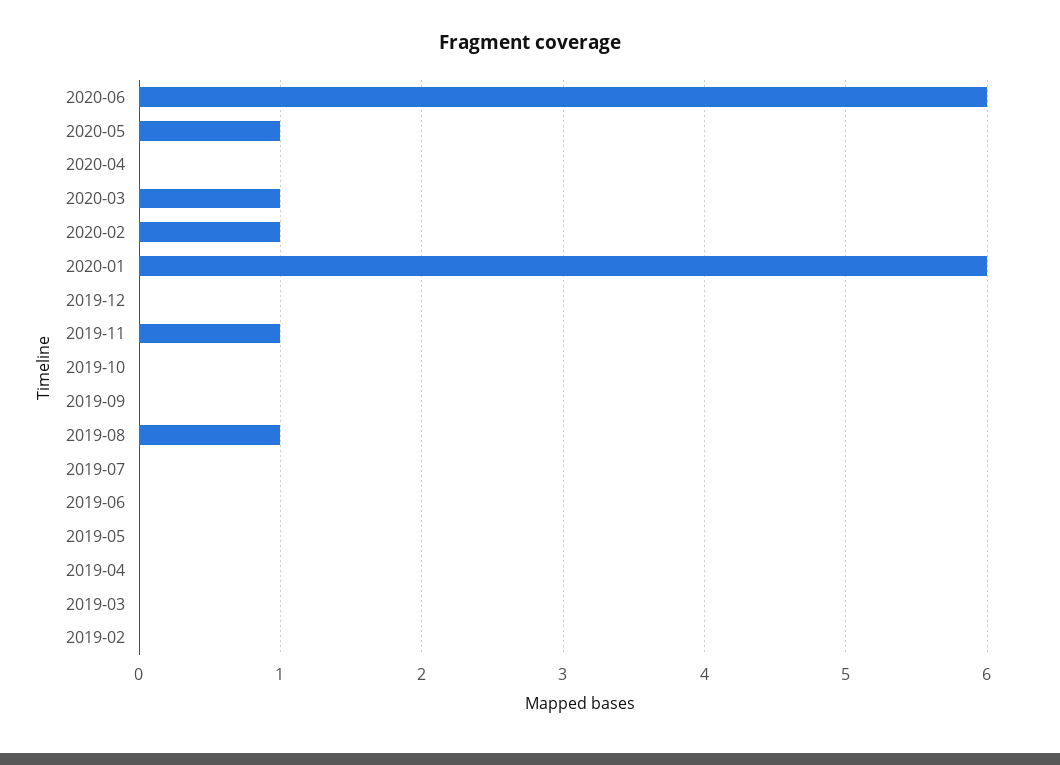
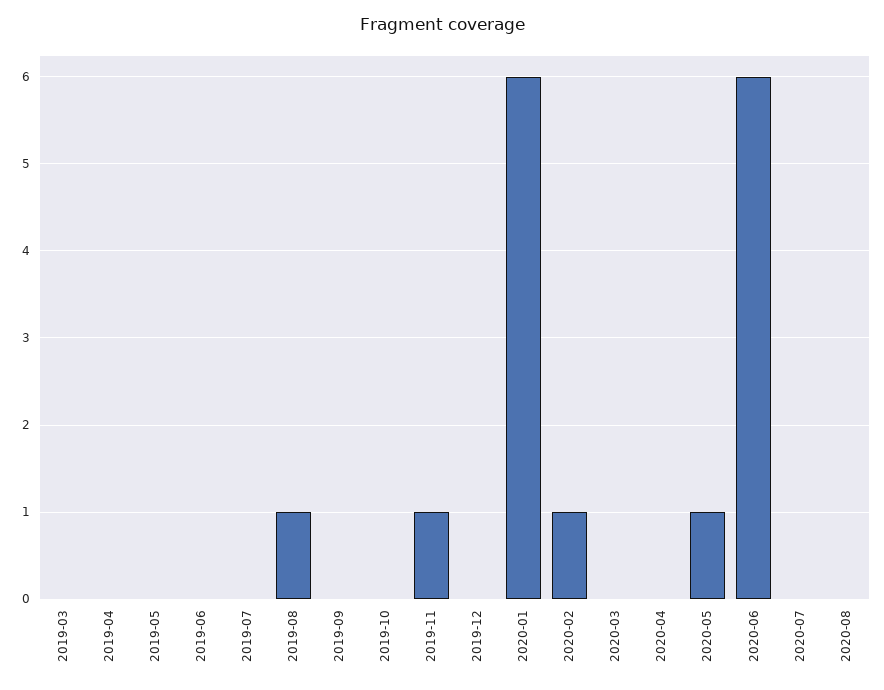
2020-03: 1 -> 0
2019-02: 0 -> none
2020-07: none -> 0
2020-08: none -> 0

